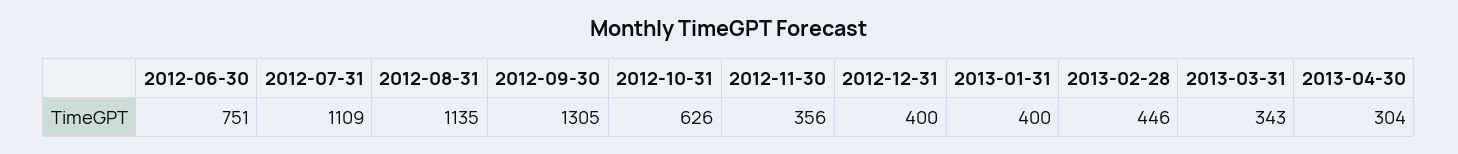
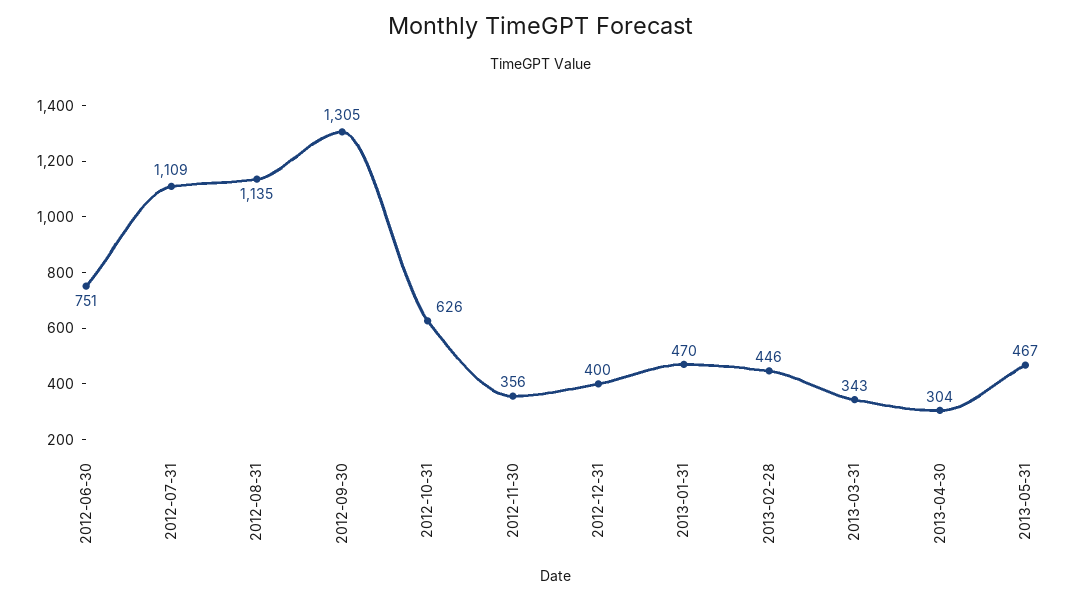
2013-01-31: 400 -> 470
2013-05-31: none -> 467

